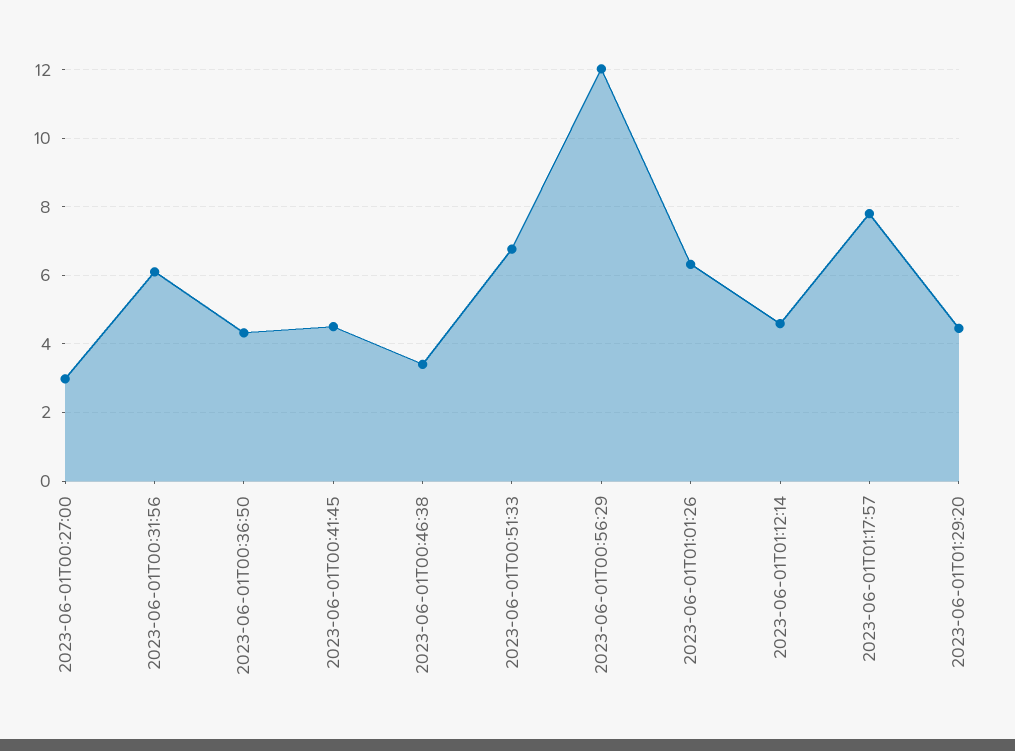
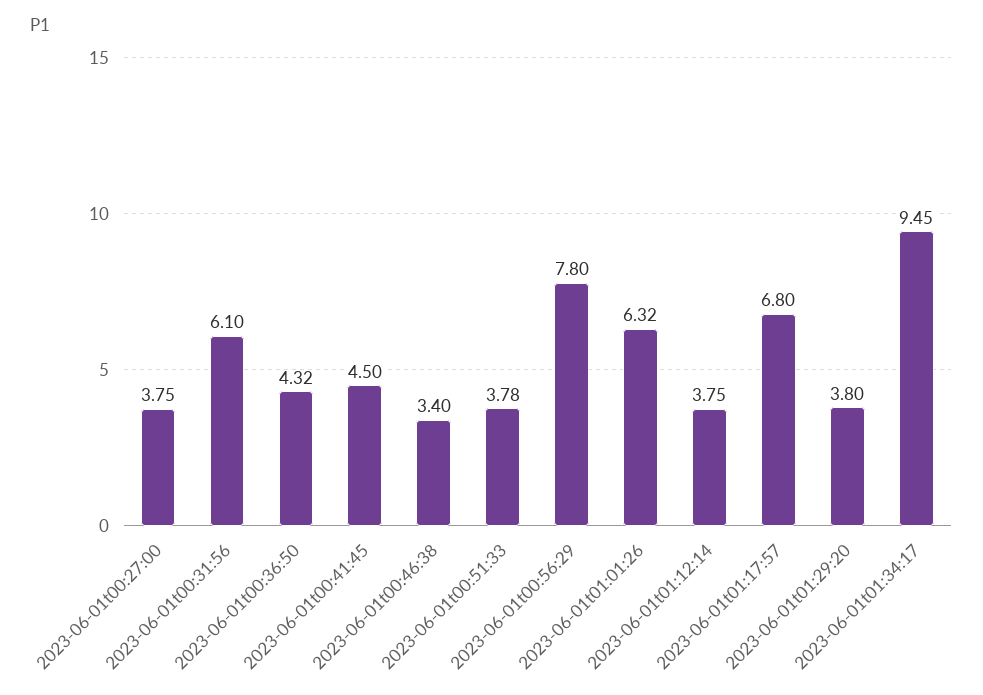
2023-06-01T00:27:00: 3 -> 3.75
2023-06-01T00:51:33: 6.8 -> 3.78
2023-06-01T00:56:29: 12 -> 7.8
2023-06-01T01:12:14: 4.6 -> 3.75
2023-06-01T01:17:57: 7.8 -> 6.8
2023-06-01T01:29:20: 4.4 -> 3.8
2023-06-01t01:34:17: none -> 9.45

